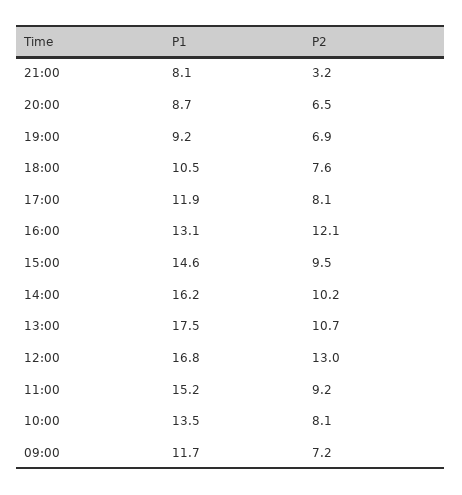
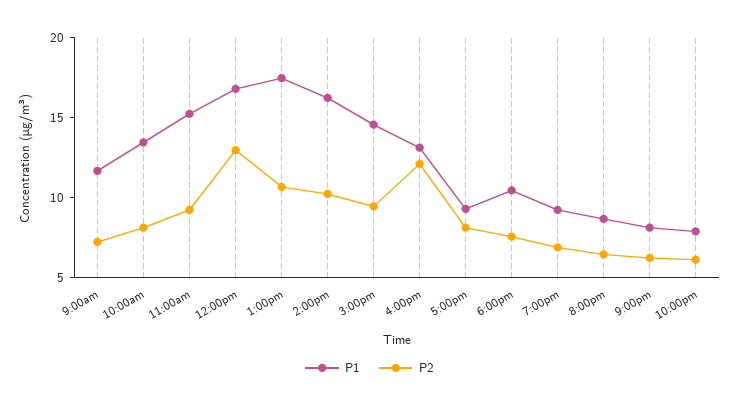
P2, 21:00: 3.2 -> 6
P1, 17:00: 11.9 -> 9
P1, 10:00pm: none -> 8
P2, 10:00pm: none -> 6

